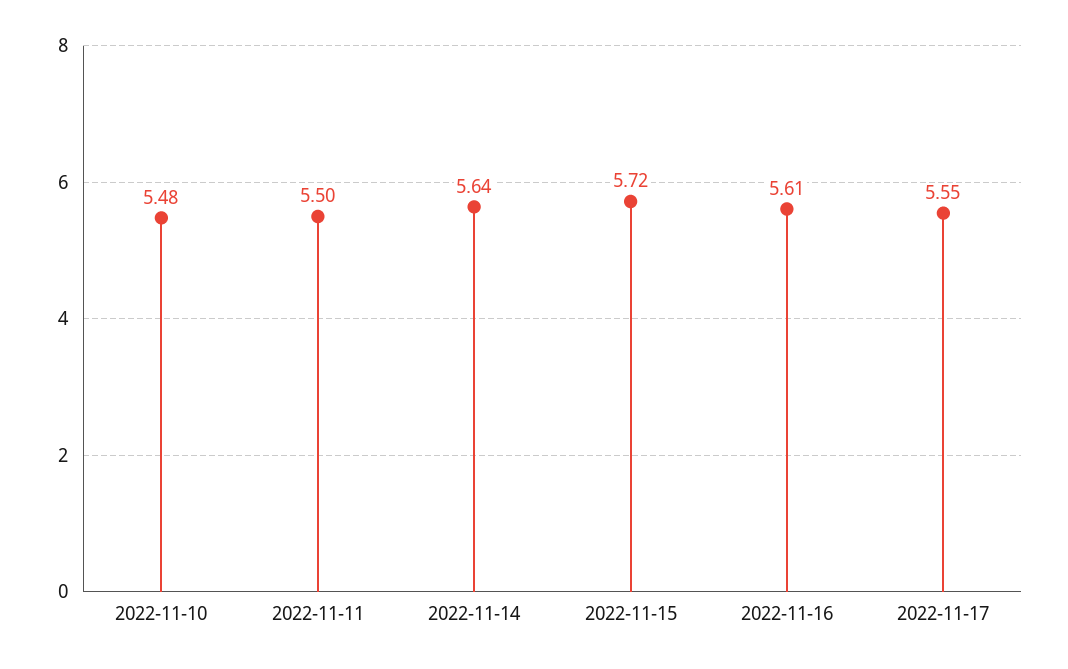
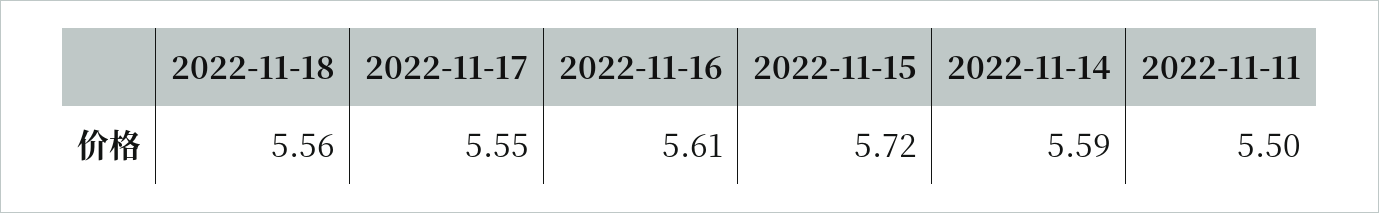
2022-11-10: 5.48 -> none
2022-11-14: 5.64 -> 5.59
2022-11-18: none -> 5.56

